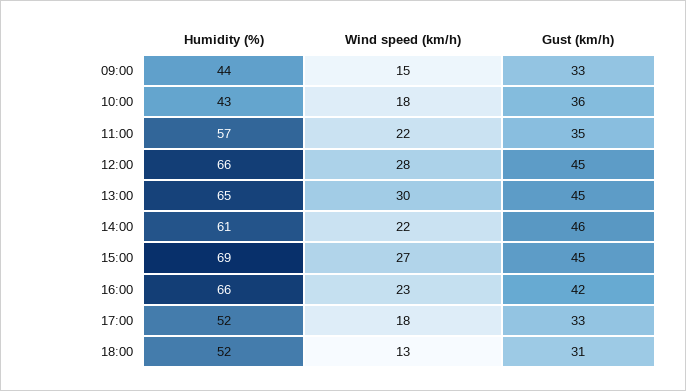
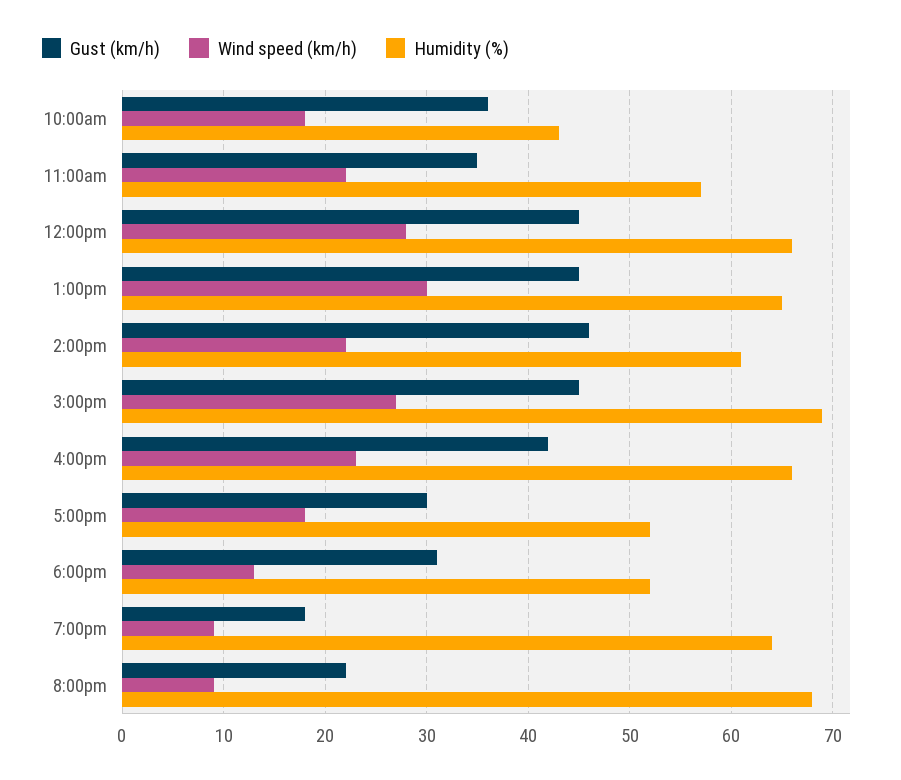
Humidity (%), 09:00: 44 -> none
Wind speed (km/h), 09:00: 15 -> none
Gust (km/h), 09:00: 33 -> none
Gust (km/h), 17:00: 33 -> 30
Gust (km/h), 7:00pm: none -> 18
Wind speed (km/h), 7:00pm: none -> 9
Humidity (%), 7:00pm: none -> 64
Gust (km/h), 8:00pm: none -> 22
Wind speed (km/h), 8:00pm: none -> 9
Humidity (%), 8:00pm: none -> 68

